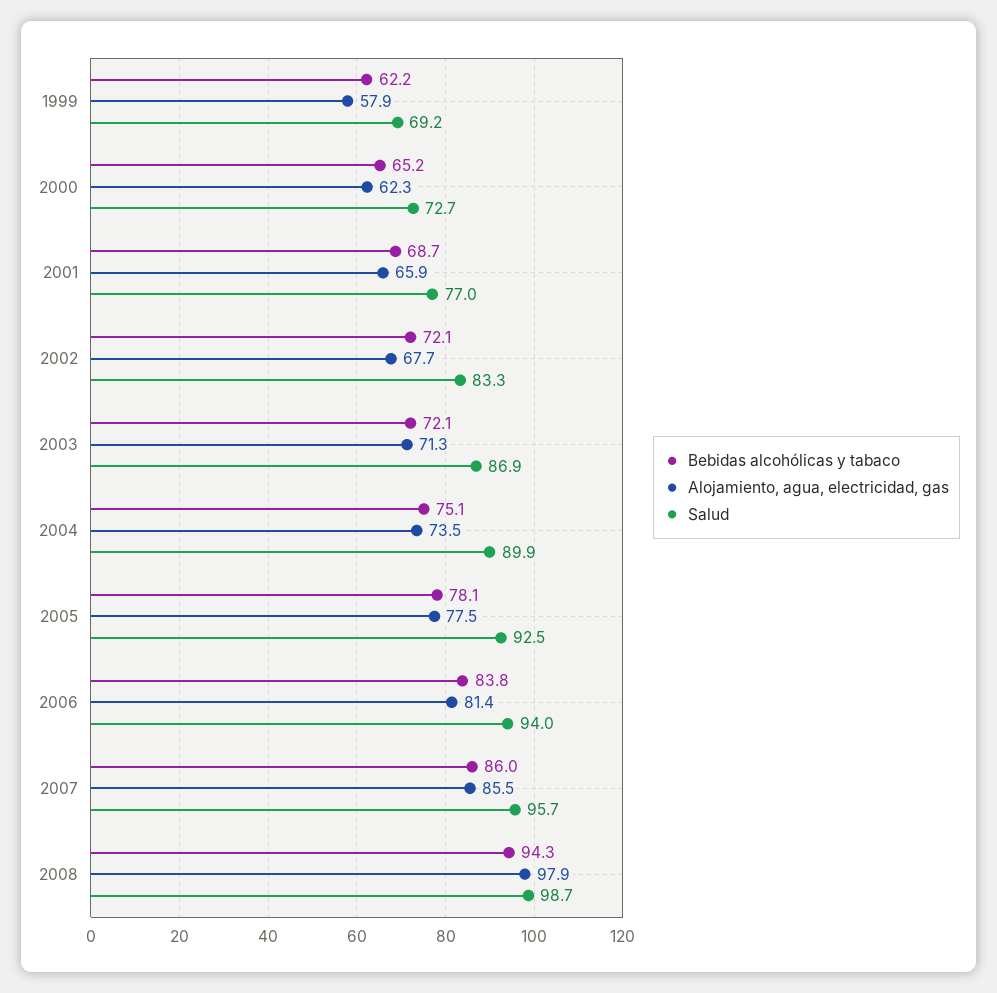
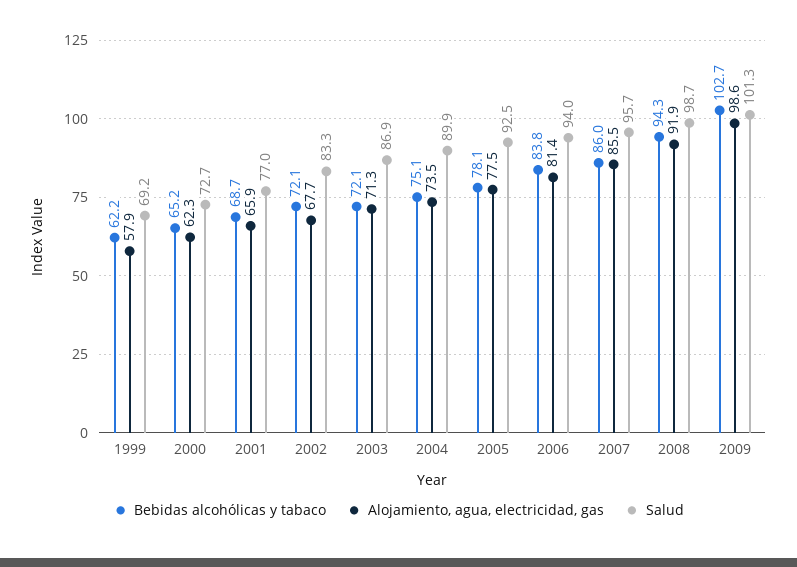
Alojamiento, agua, electricidad, gas, 2008: 97.9 -> 91.9
Bebidas alcohólicas y tabaco, 2009: none -> 102.7
Alojamiento, agua, electricidad, gas, 2009: none -> 98.6
Salud, 2009: none -> 101.3

